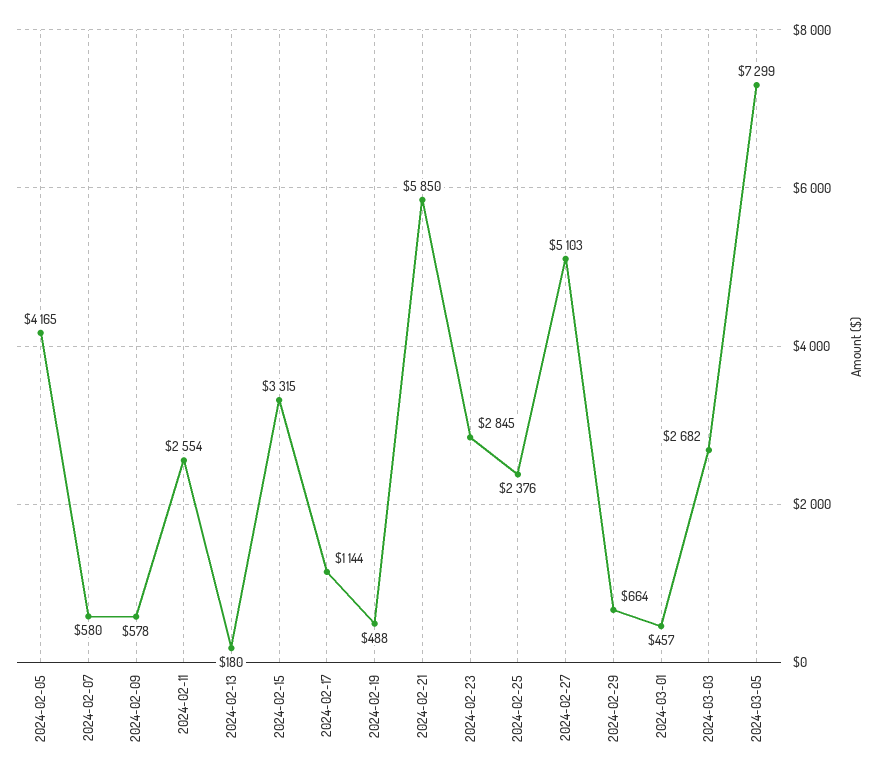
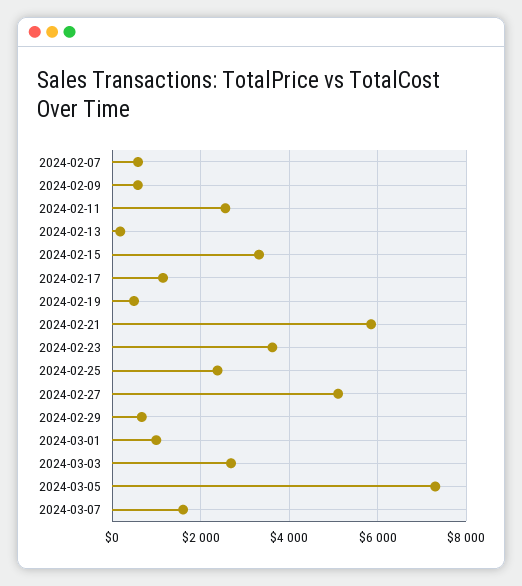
2024-02-05: 4165 -> none
2024-02-23: 2845 -> 3600
2024-03-01: 457 -> 1000
2024-03-07: none -> 1600

